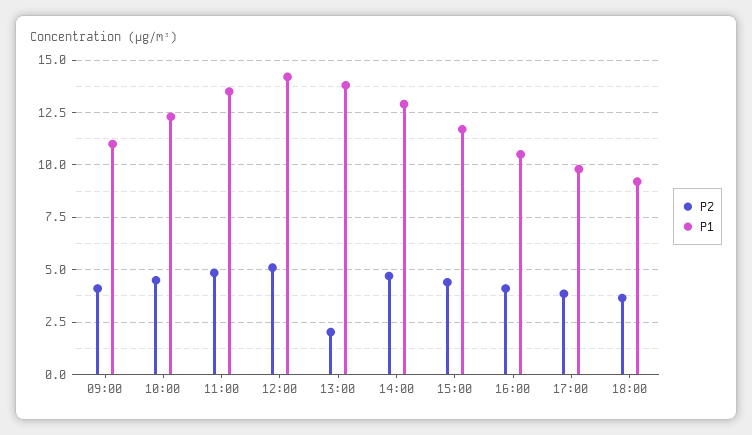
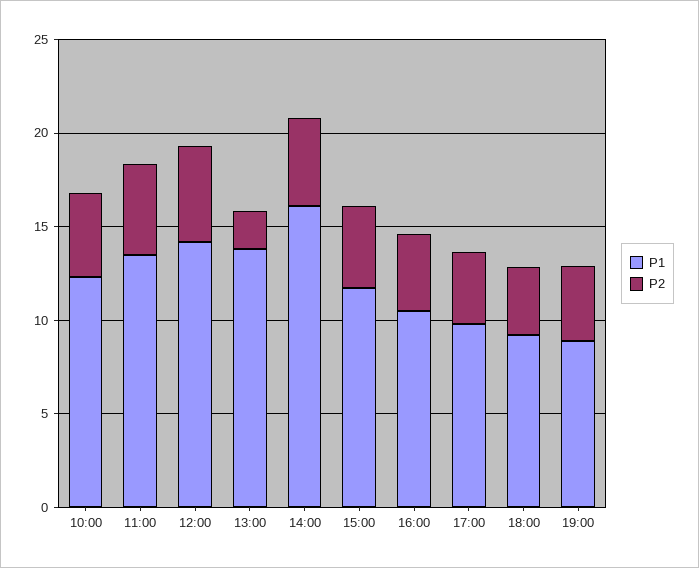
P2, 09:00: 4 -> none
P1, 09:00: 11 -> none
P1, 14:00: 13 -> 16
P1, 19:00: none -> 9
P2, 19:00: none -> 4

